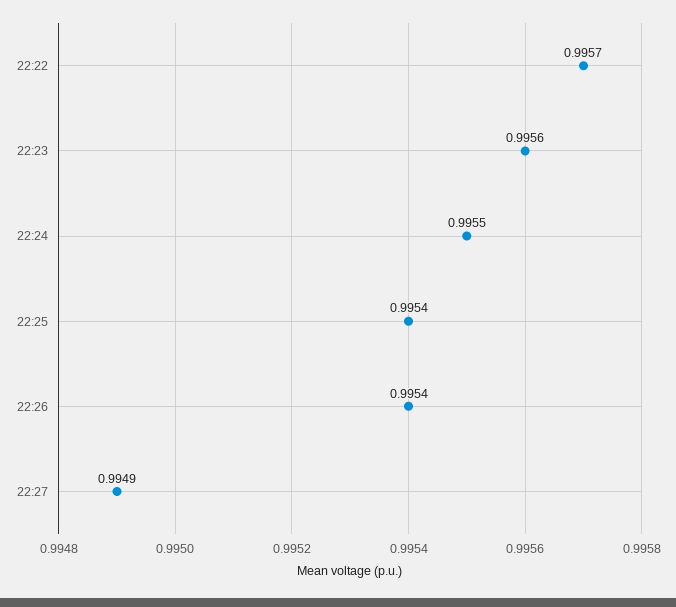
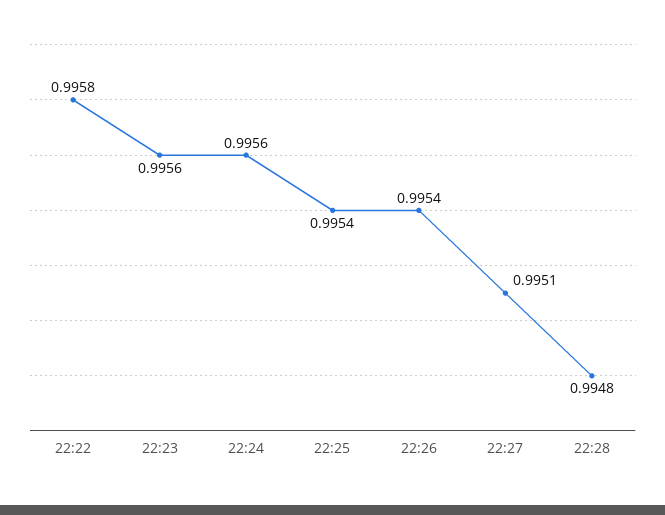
22:22: 0.9957 -> 0.9958
22:24: 0.9955 -> 0.9956
22:27: 0.9949 -> 0.9951
22:28: none -> 0.9948

